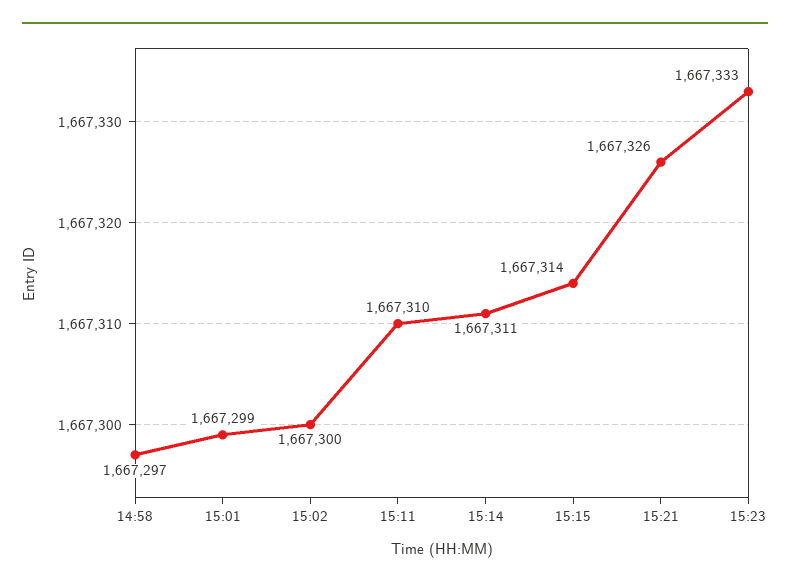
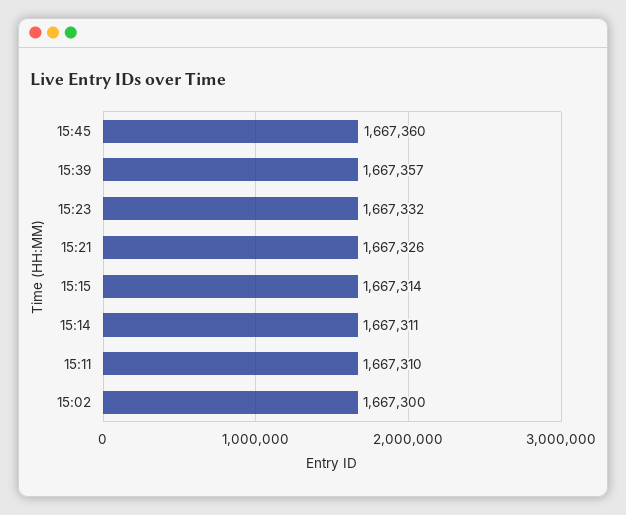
14:58: 1667297 -> none
15:01: 1667299 -> none
15:23: 1667333 -> 1667332
15:45: none -> 1667360
15:39: none -> 1667357

